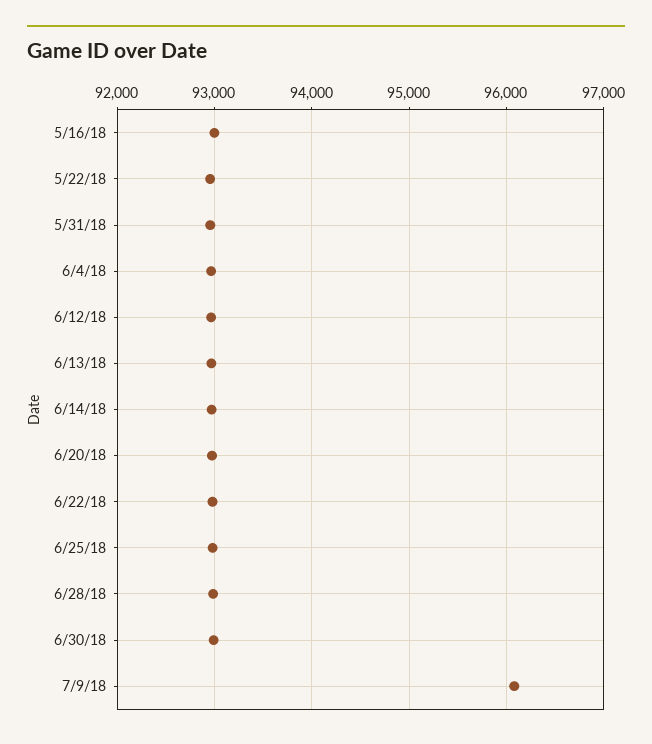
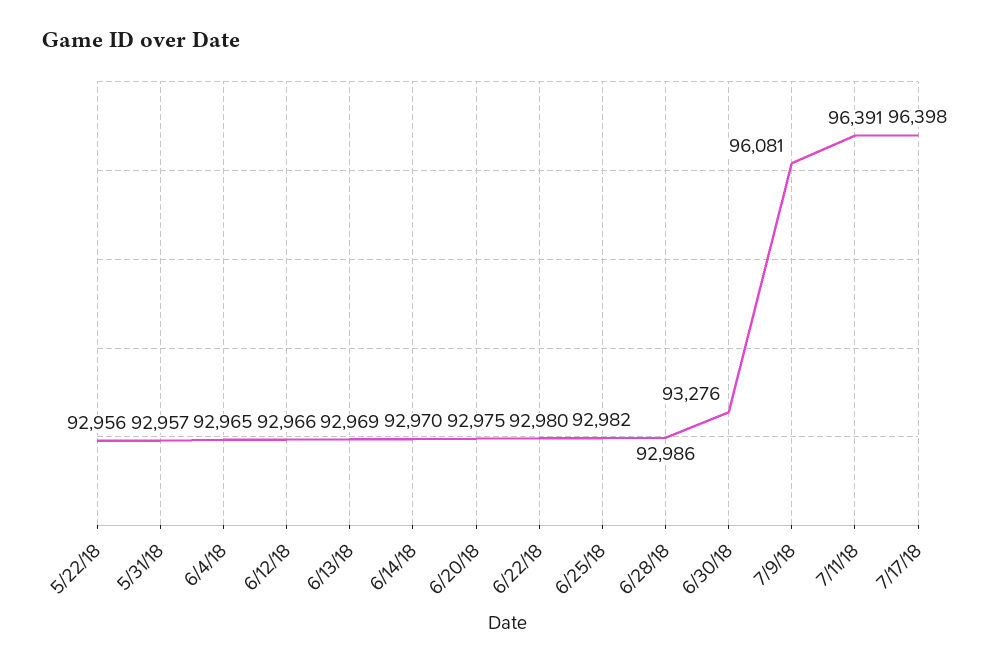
5/16/18: 93000 -> none
6/30/18: 93000 -> 93276
7/11/18: none -> 96391
7/17/18: none -> 96398

